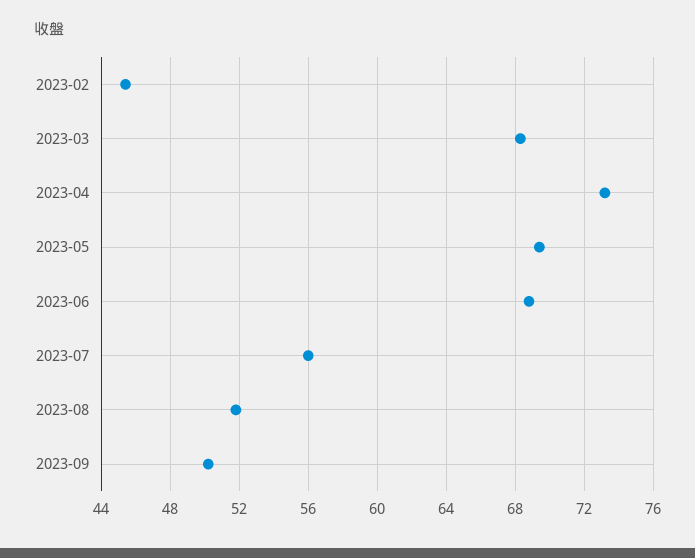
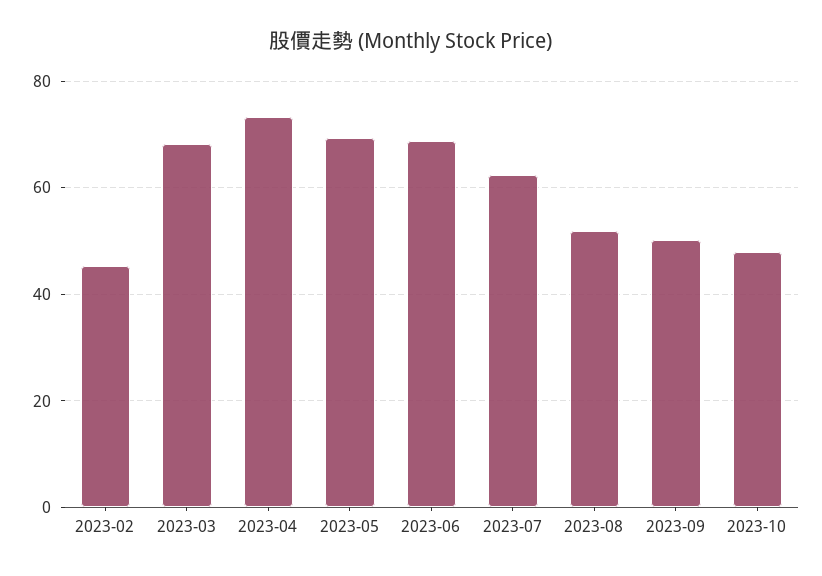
2023-07: 56 -> 62
2023-10: none -> 48

